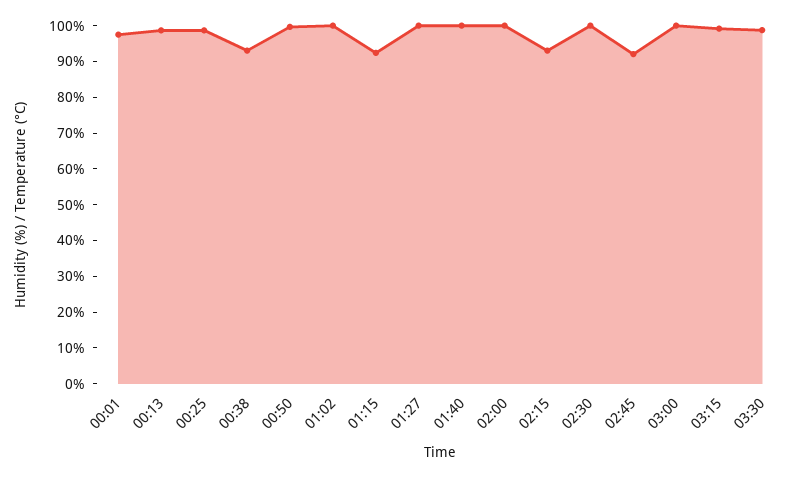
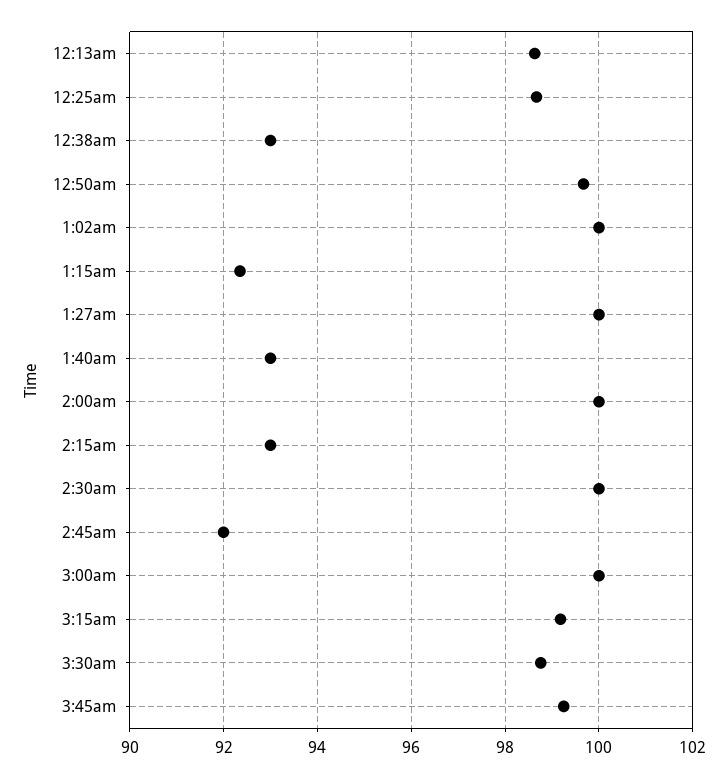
00:01: 97.5 -> none
01:40: 100 -> 93
3:45am: none -> 99.2

